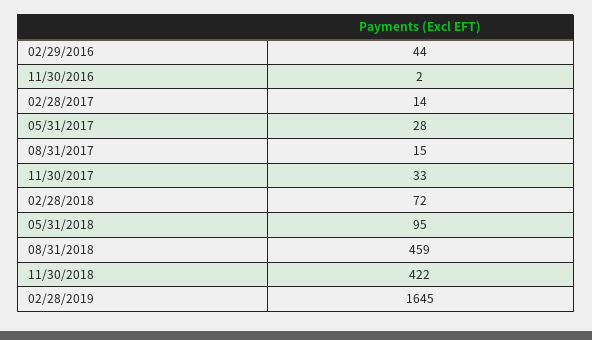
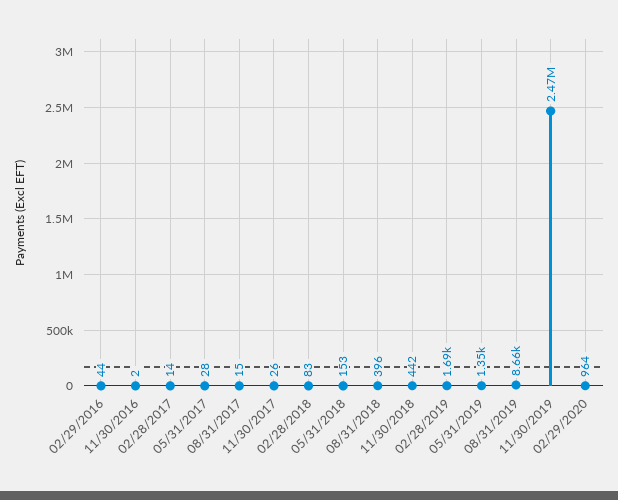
11/30/2017: 33 -> 26
02/28/2018: 72 -> 83
05/31/2018: 95 -> 153
08/31/2018: 459 -> 396
11/30/2018: 422 -> 442
02/28/2019: 1645 -> 1690
05/31/2019: none -> 1350
08/31/2019: none -> 8660
11/30/2019: none -> 2470000
02/29/2020: none -> 964

